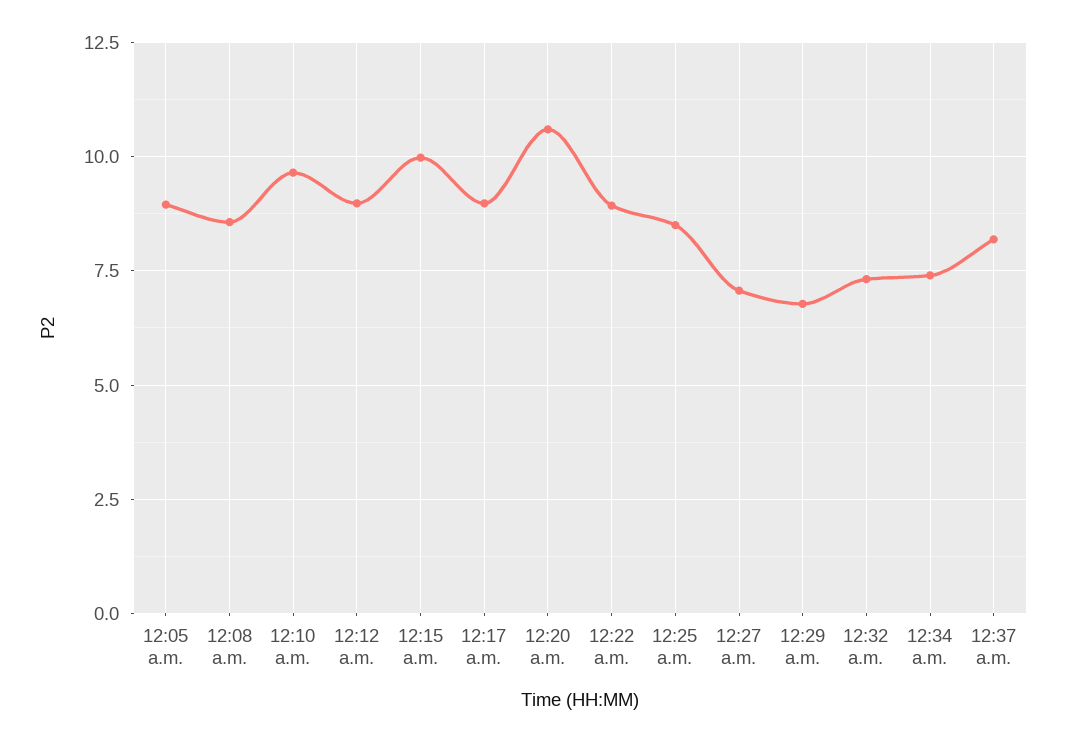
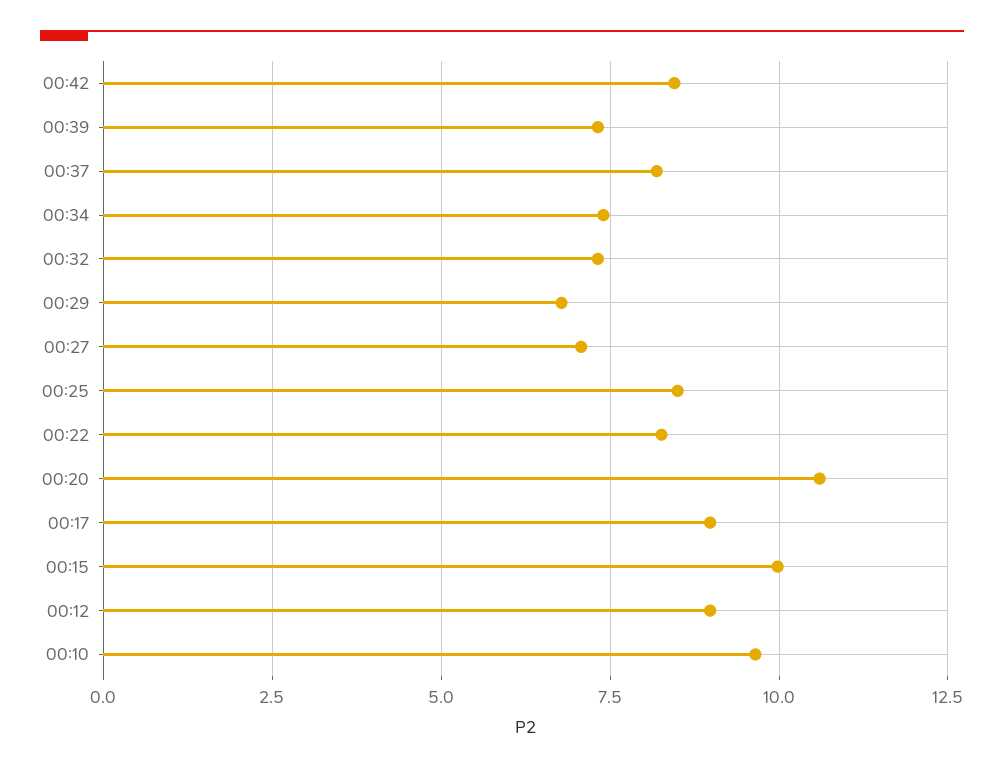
12:05 a.m.: 9 -> none
12:08 a.m.: 8.5 -> none
12:22 a.m.: 9 -> 8.25
00:42: none -> 8.5
00:39: none -> 7.25

